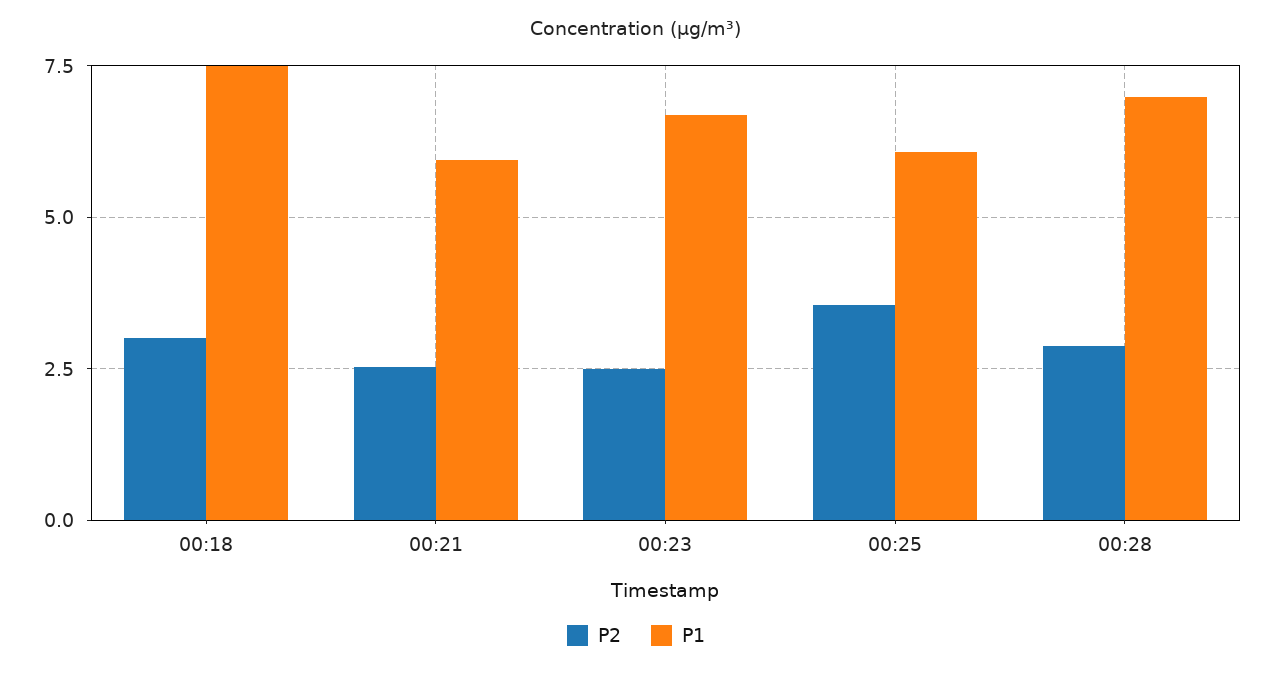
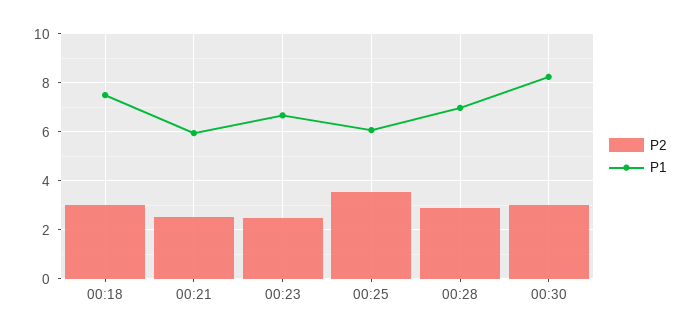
P2, 00:30: none -> 3
P1, 00:30: none -> 8.25

